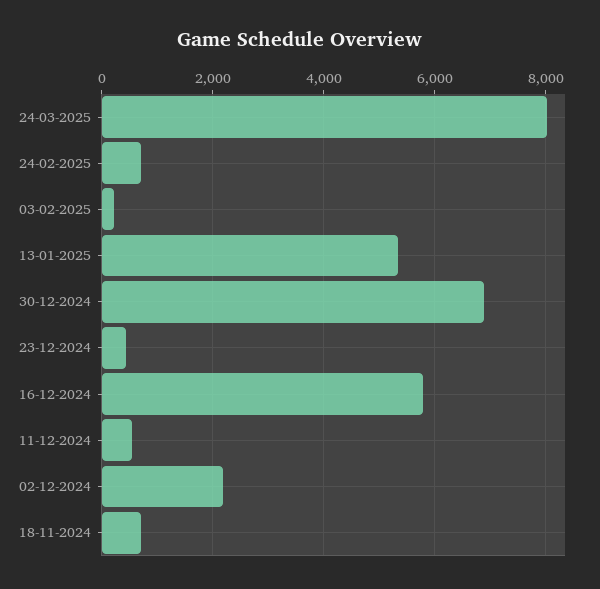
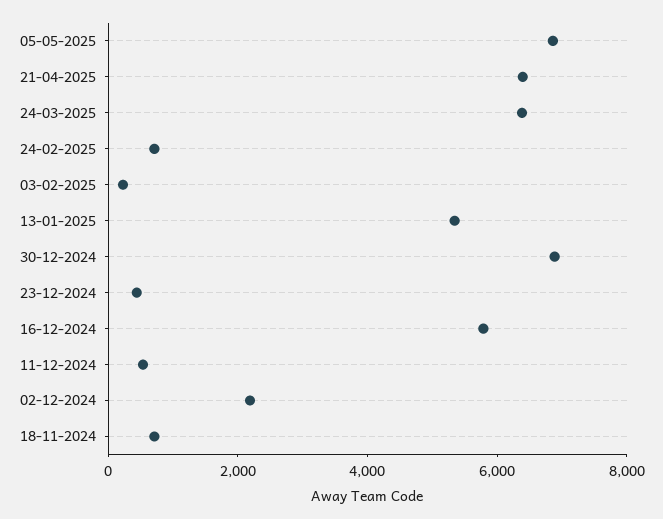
24-03-2025: 8000 -> 6500
05-05-2025: none -> 7000
21-04-2025: none -> 6500

